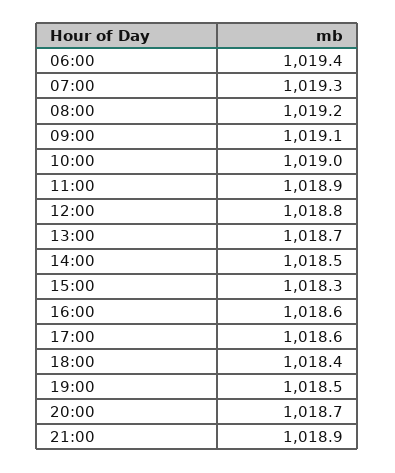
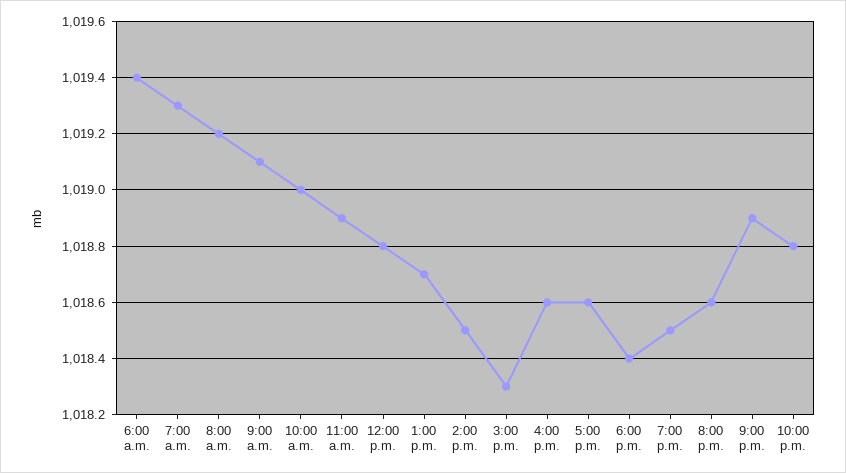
20:00: 1018.7 -> 1018.6
10:00 p.m.: none -> 1018.8

